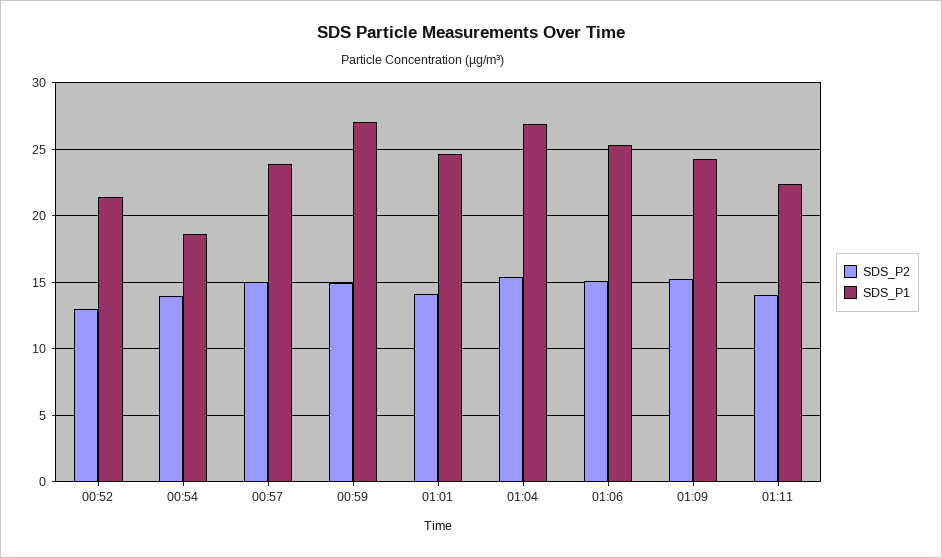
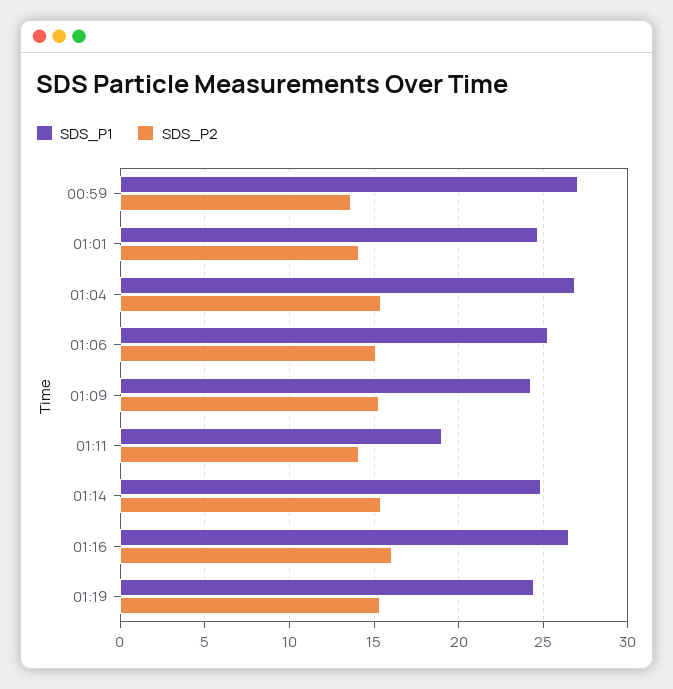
SDS_P2, 00:52: 13 -> none
SDS_P1, 00:52: 21.5 -> none
SDS_P2, 00:54: 14 -> none
SDS_P1, 00:54: 18.5 -> none
SDS_P2, 00:57: 15 -> none
SDS_P1, 00:57: 24 -> none
SDS_P2, 00:59: 15 -> 13.5
SDS_P1, 01:11: 22.5 -> 19
SDS_P1, 01:14: none -> 25
SDS_P2, 01:14: none -> 15.5
SDS_P1, 01:16: none -> 26.5
SDS_P2, 01:16: none -> 16
SDS_P1, 01:19: none -> 24.5
SDS_P2, 01:19: none -> 15.5

